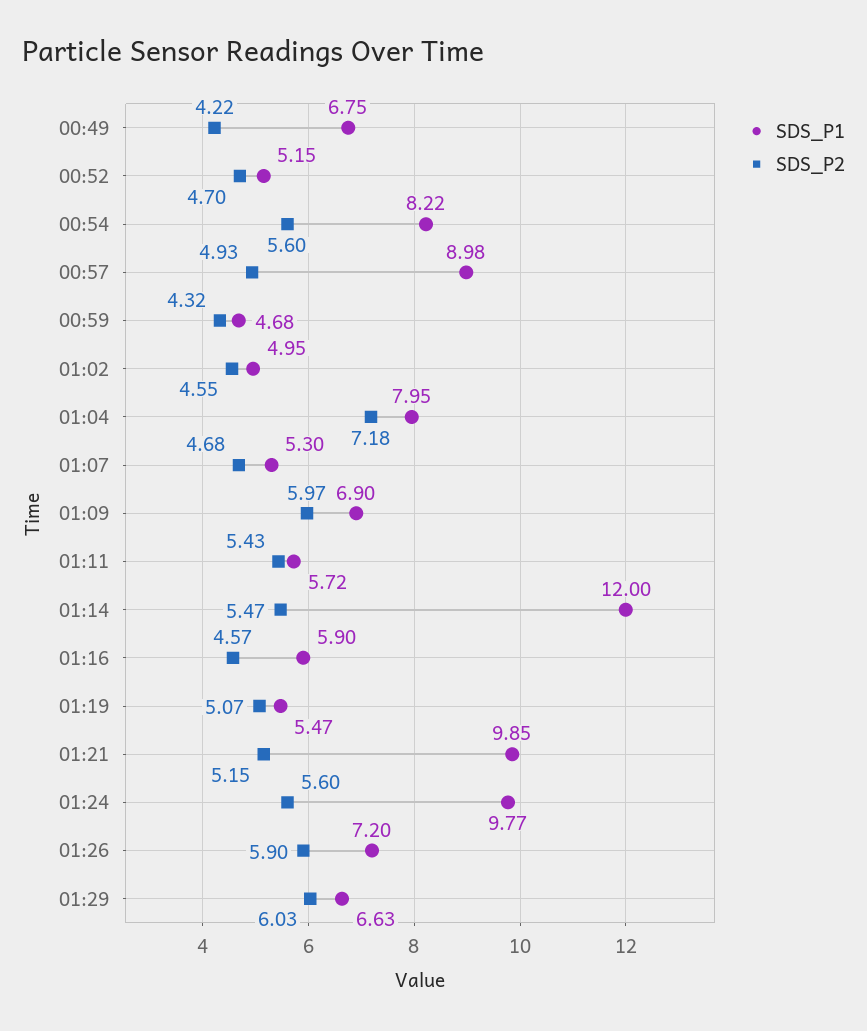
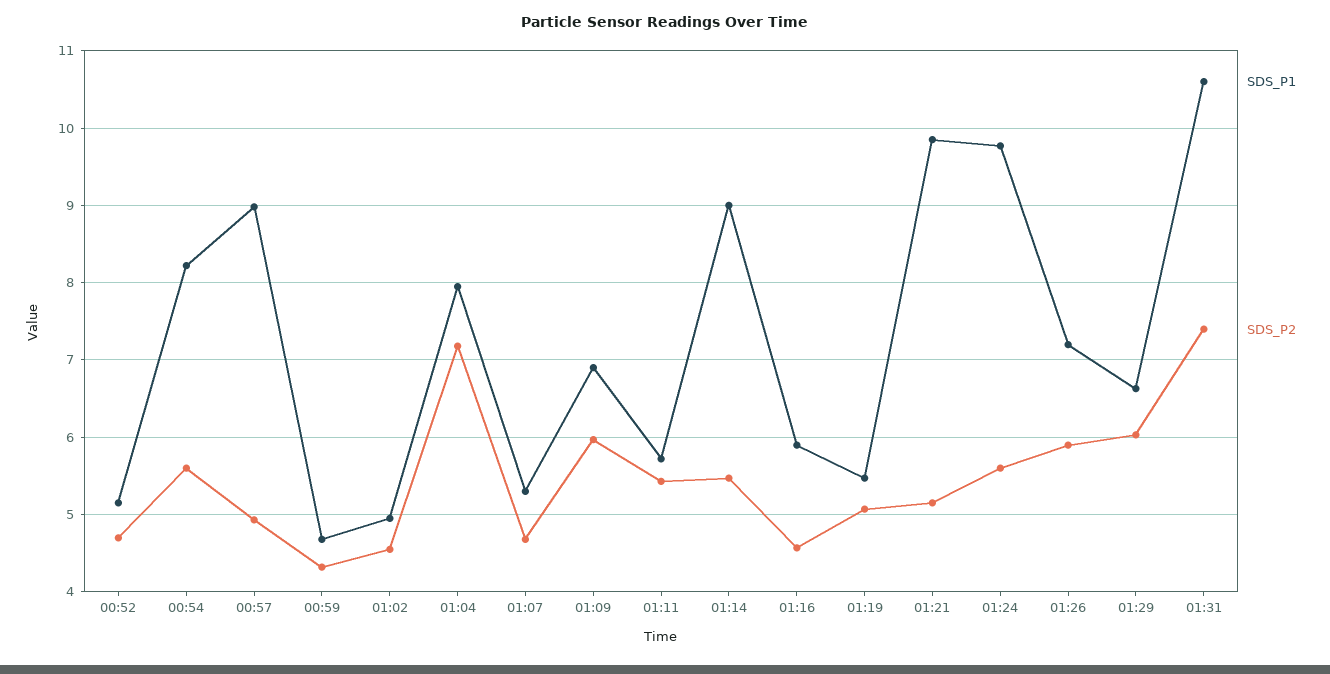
SDS_P1, 00:49: 6.75 -> none
SDS_P2, 00:49: 4.22 -> none
SDS_P1, 01:14: 12 -> 9
SDS_P1, 01:31: none -> 10.6
SDS_P2, 01:31: none -> 7.4

